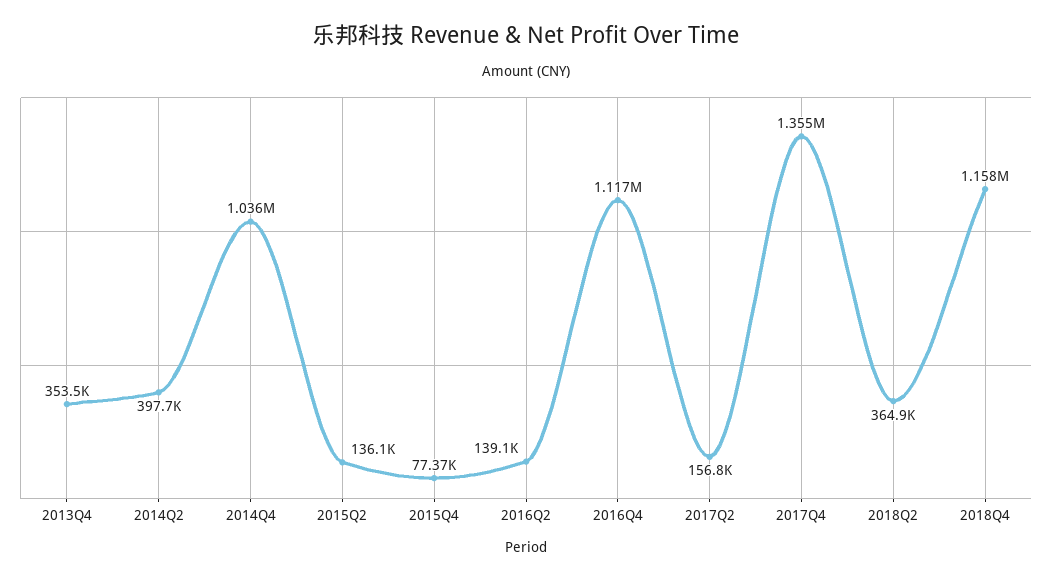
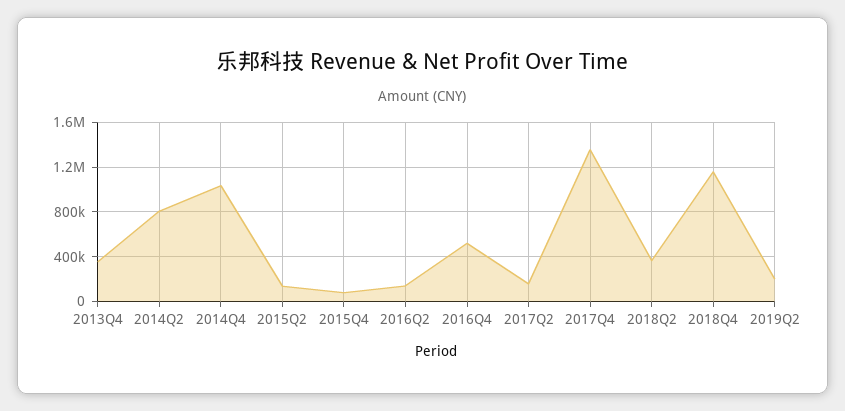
2014Q2: 397700 -> 800000
2016Q4: 1117000 -> 500000
2019Q2: none -> 200000

